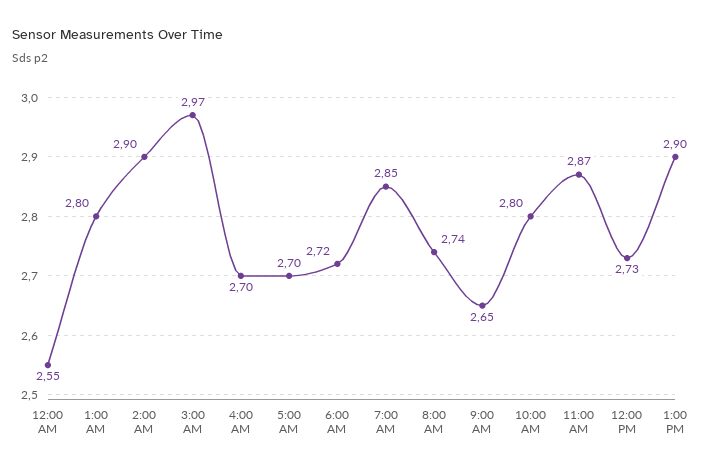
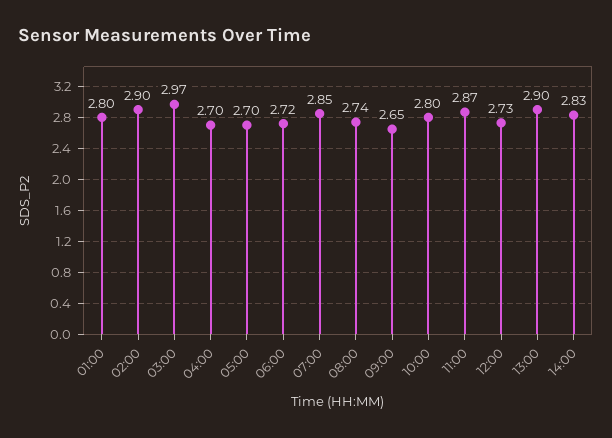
12:00 AM: 2.55 -> none
14:00: none -> 2.83

